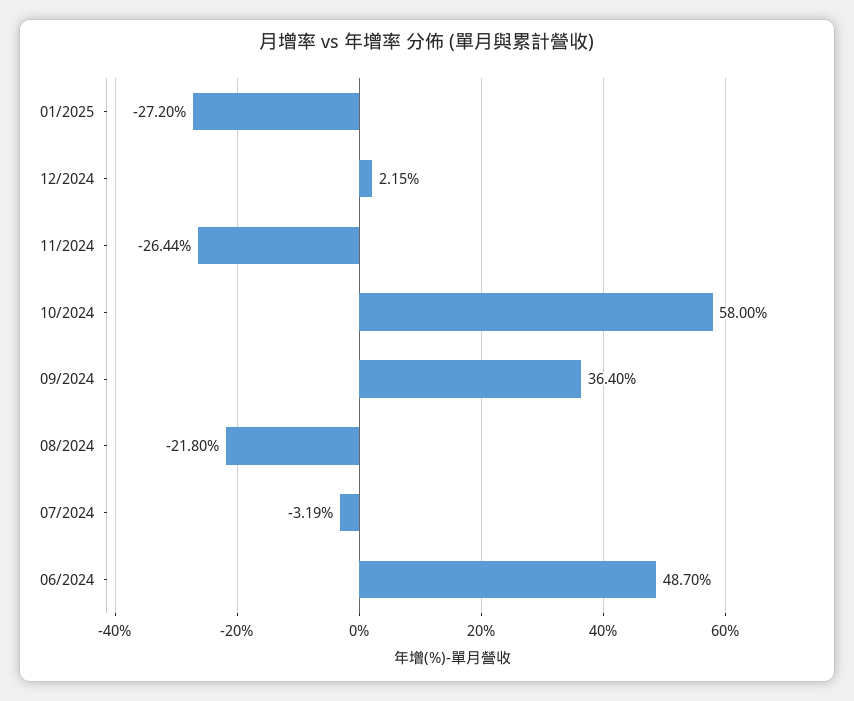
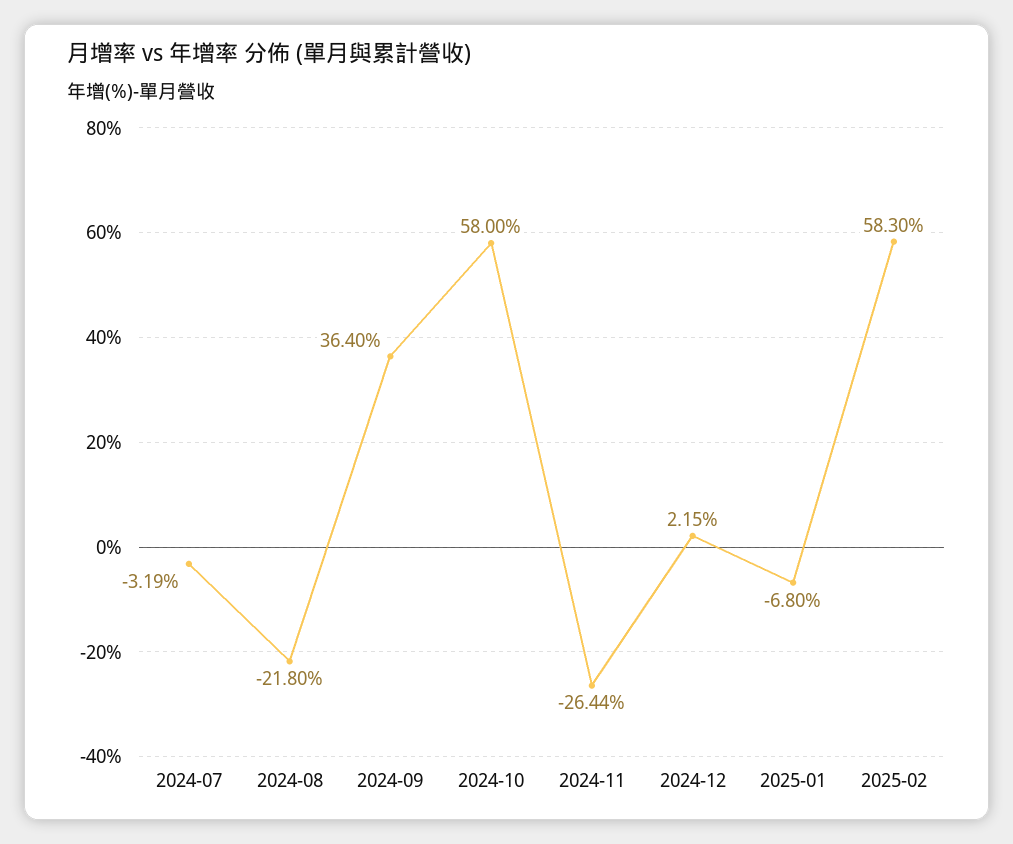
01/2025: -27.2 -> -6.8
06/2024: 48.7 -> none
2025-02: none -> 58.3

